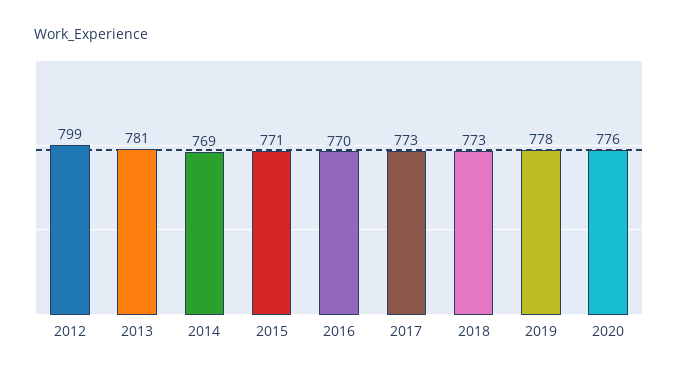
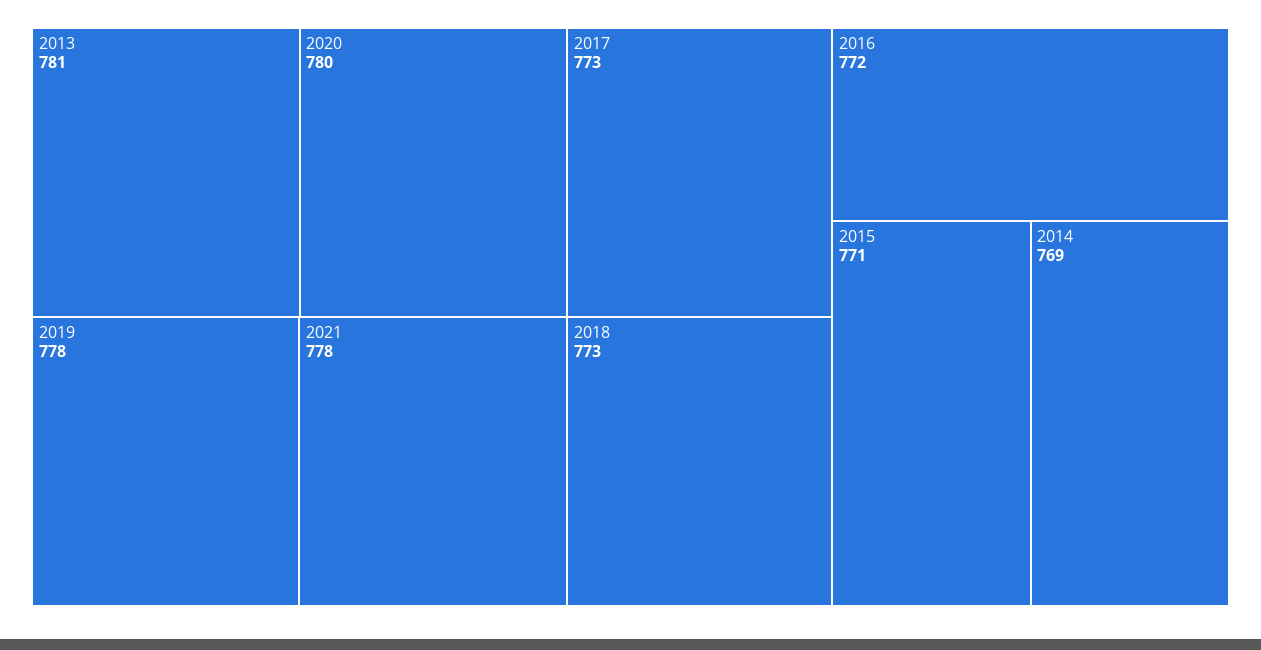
2012: 799 -> none
2016: 770 -> 772
2020: 776 -> 780
2021: none -> 778

